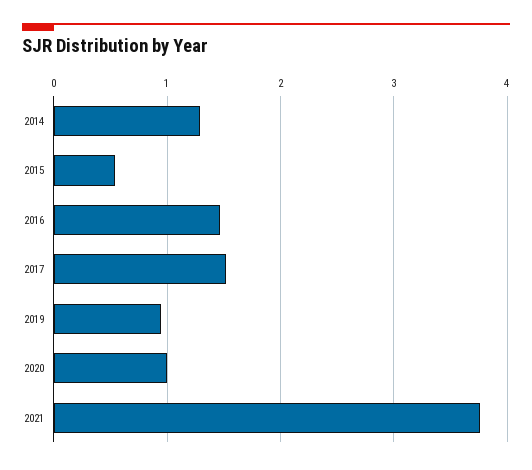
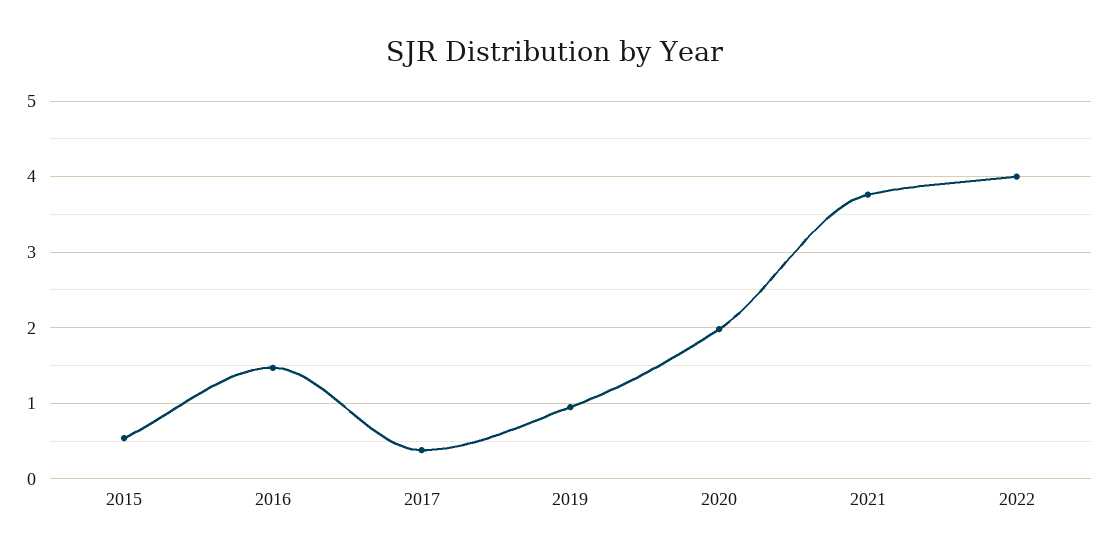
2014: 1.3 -> none
2017: 1.5 -> 0.4
2020: 1 -> 2
2022: none -> 4

